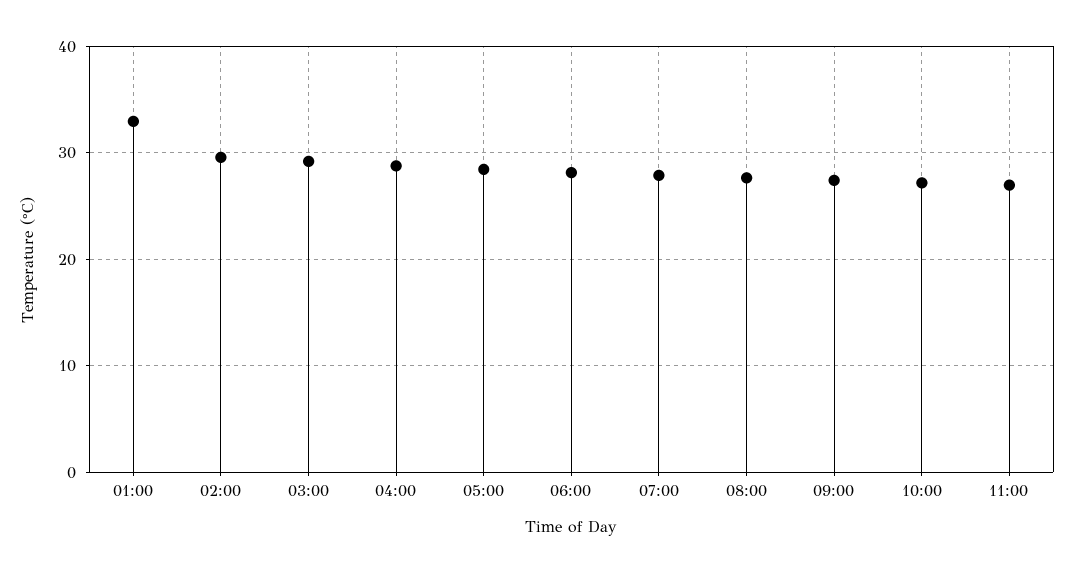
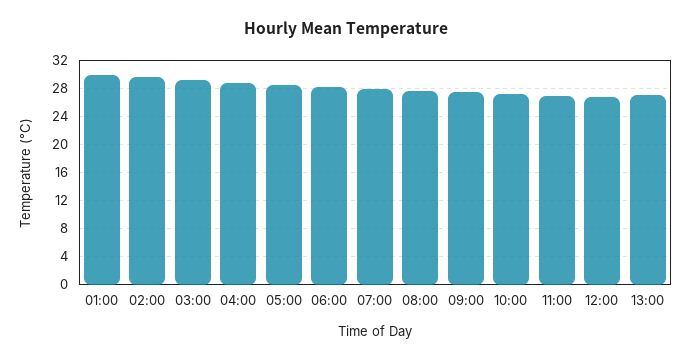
01:00: 33 -> 30
12:00: none -> 27
13:00: none -> 27

